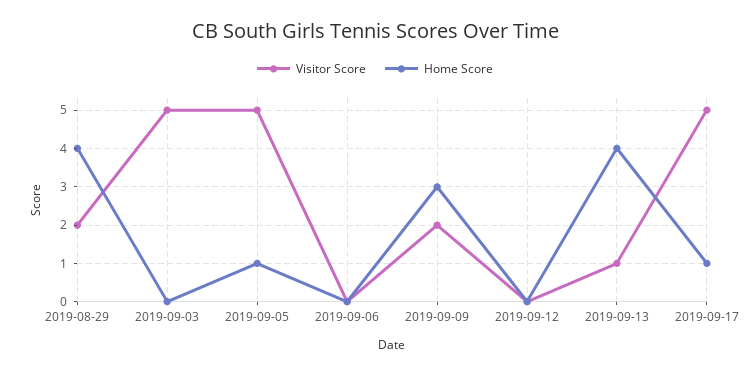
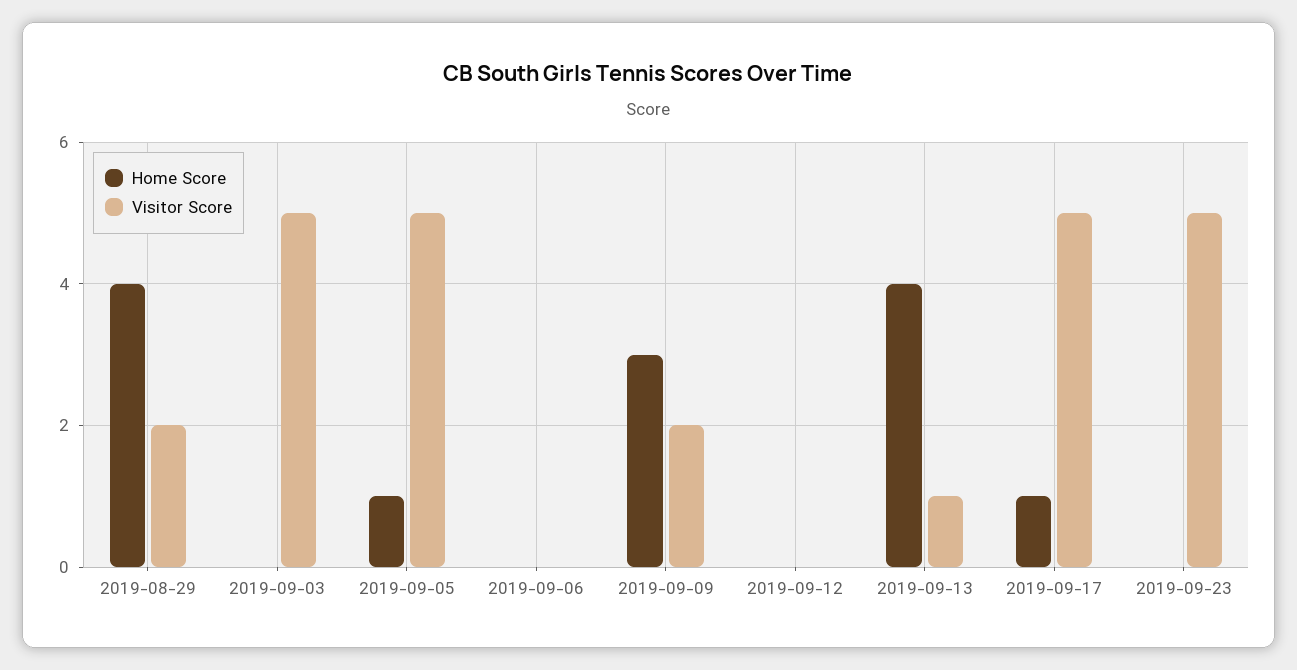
Home Score, 2019-09-23: none -> 0
Visitor Score, 2019-09-23: none -> 5

